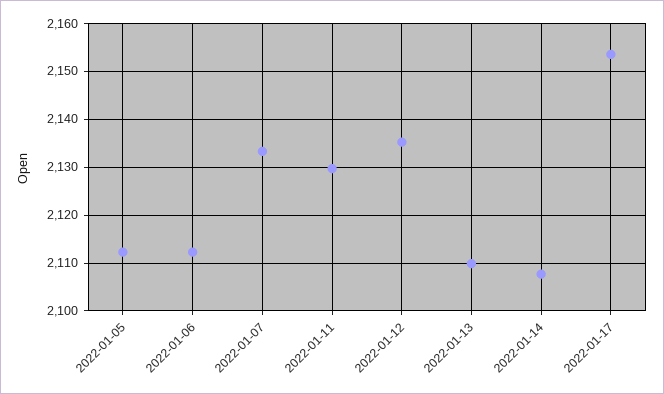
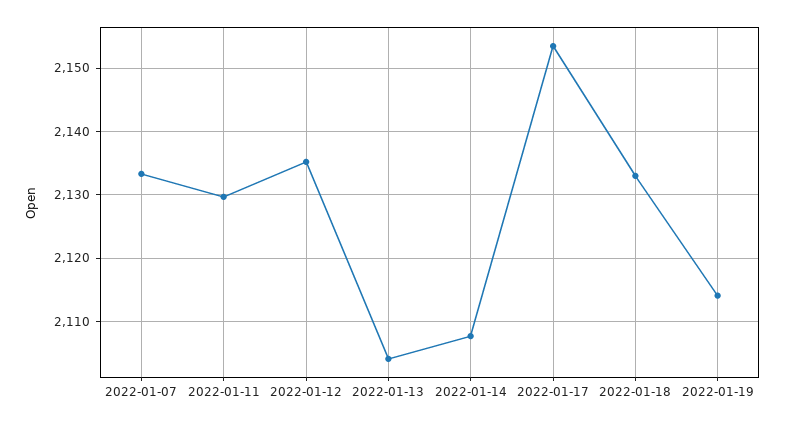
2022-01-05: 2112 -> none
2022-01-06: 2112 -> none
2022-01-13: 2110 -> 2104
2022-01-18: none -> 2133
2022-01-19: none -> 2114

